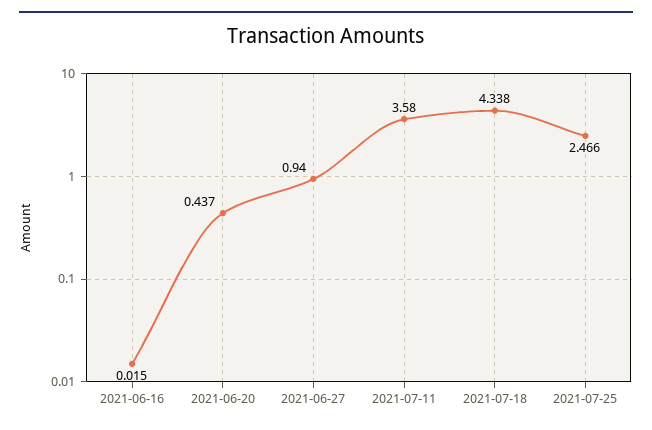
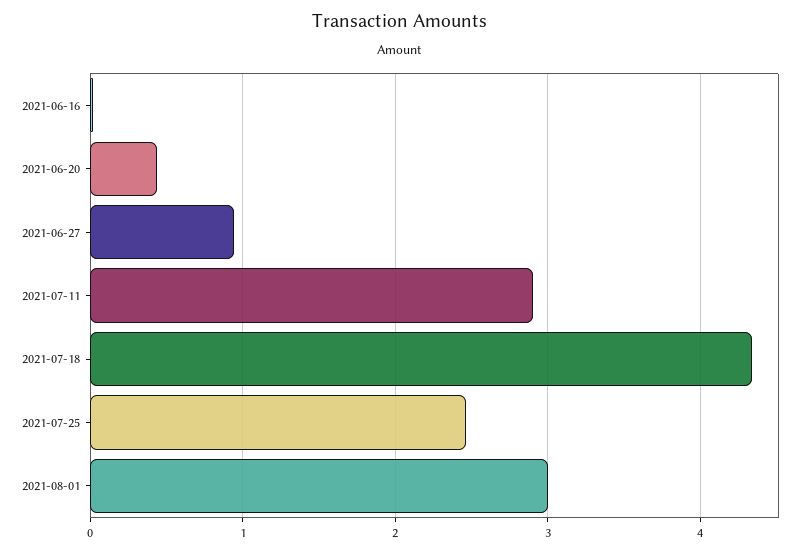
2021-07-11: 3.58 -> 2.9
2021-08-01: none -> 3

